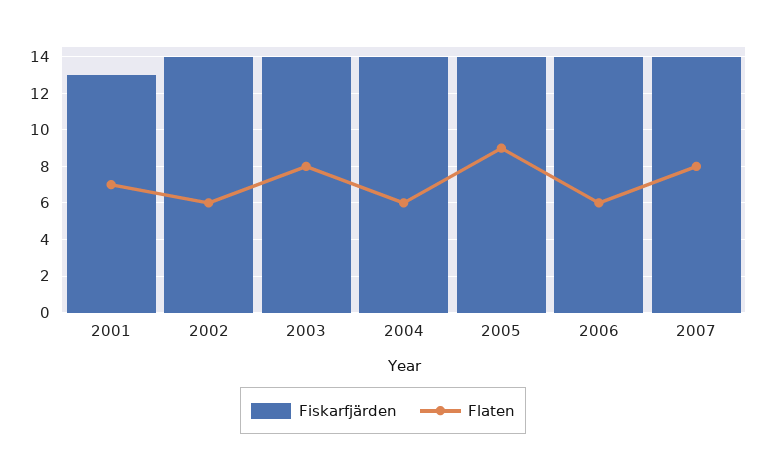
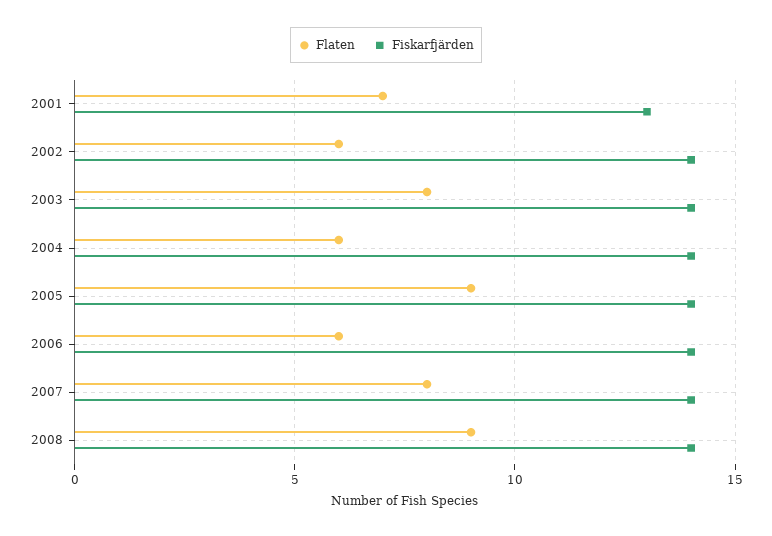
Flaten, 2008: none -> 9
Fiskarfjärden, 2008: none -> 14

